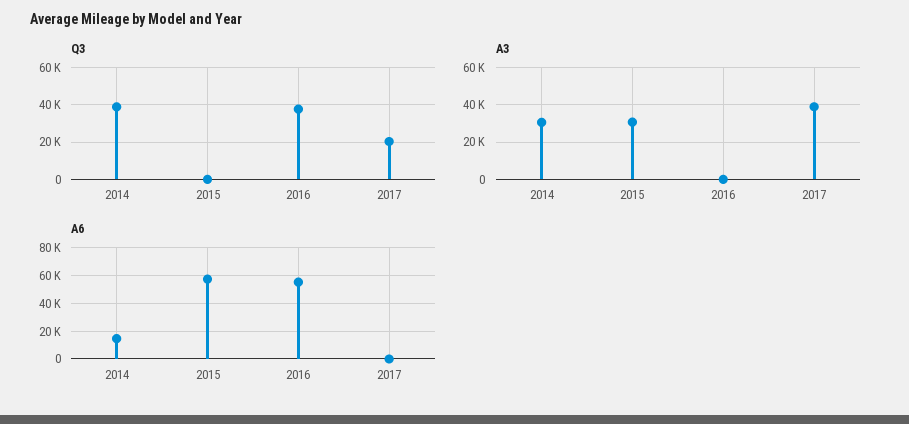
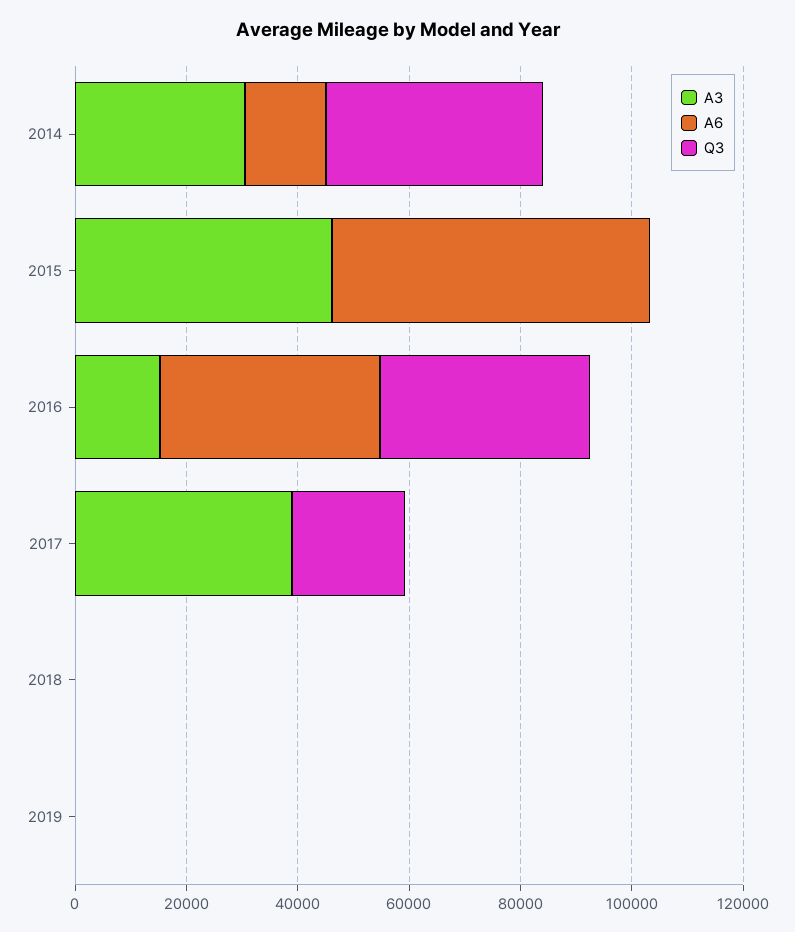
A3, 2015: 30000 -> 45000
A3, 2016: 0 -> 15000
A6, 2016: 55000 -> 40000
A3, 2018: none -> 0
A6, 2018: none -> 0
Q3, 2018: none -> 0
A3, 2019: none -> 0
A6, 2019: none -> 0
Q3, 2019: none -> 0

